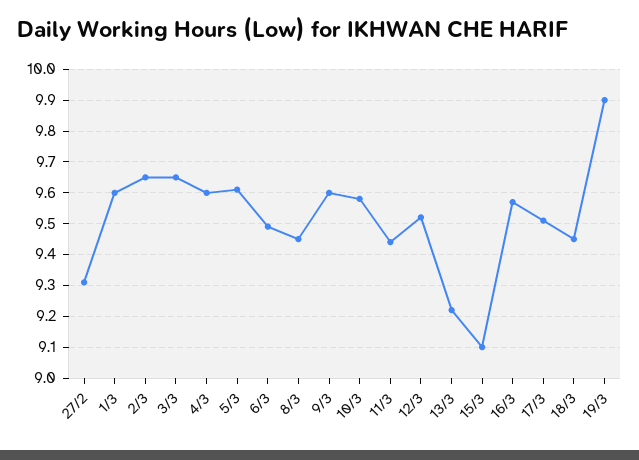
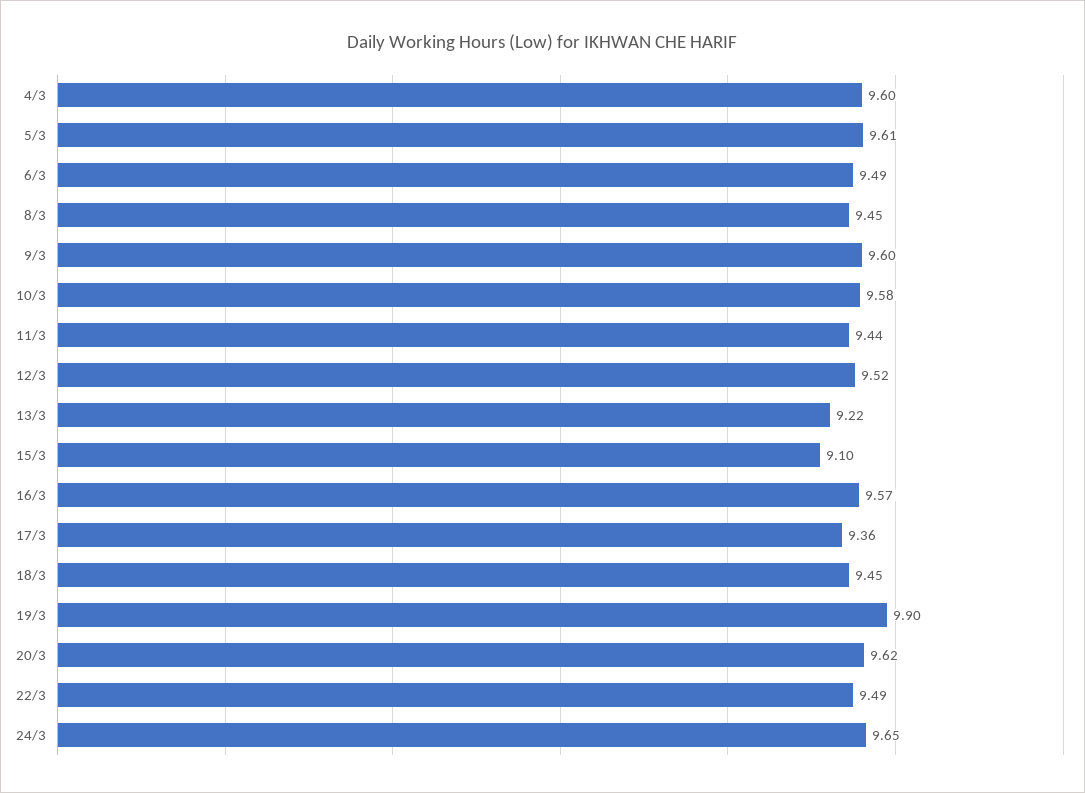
27/2: 9.3 -> none
1/3: 9.6 -> none
2/3: 9.65 -> none
3/3: 9.65 -> none
17/3: 9.5 -> 9.36
20/3: none -> 9.62
22/3: none -> 9.49
24/3: none -> 9.65

